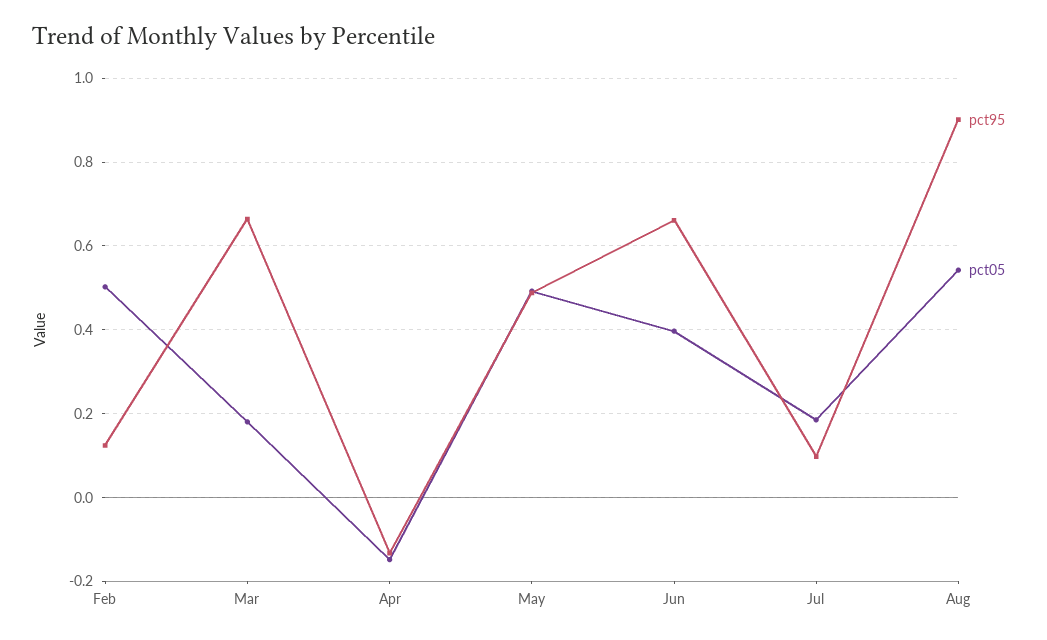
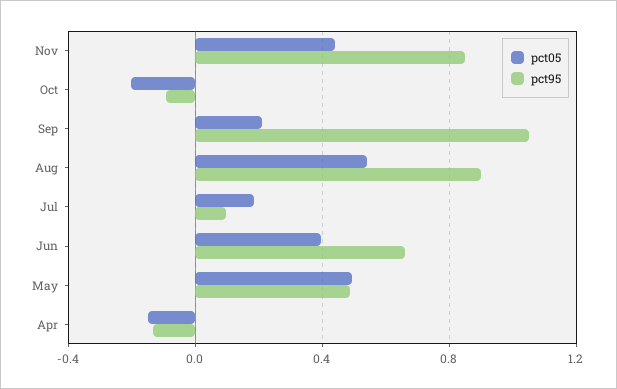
pct95, Feb: 0.12 -> none
pct05, Feb: 0.5 -> none
pct95, Mar: 0.66 -> none
pct05, Mar: 0.18 -> none
pct05, Nov: none -> 0.45
pct95, Nov: none -> 0.85
pct05, Oct: none -> -0.2
pct95, Oct: none -> -0.1
pct05, Sep: none -> 0.2
pct95, Sep: none -> 1.05

